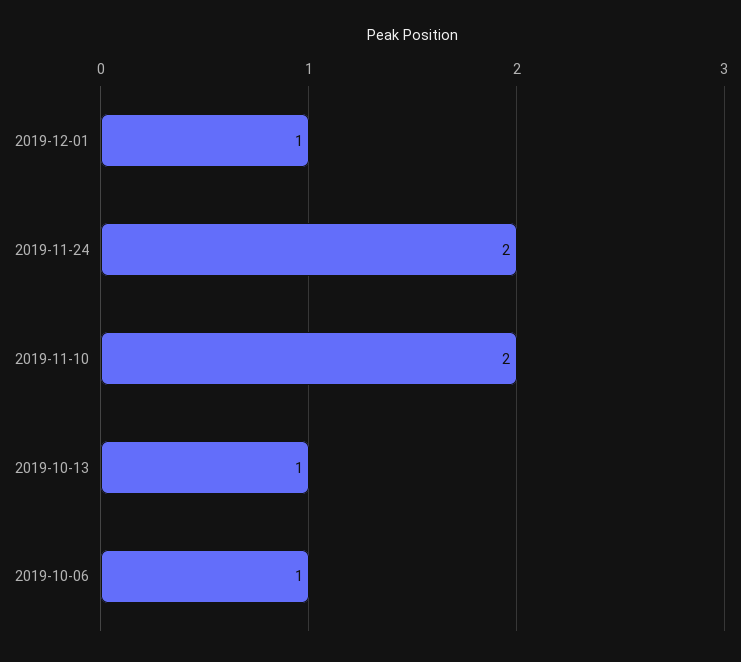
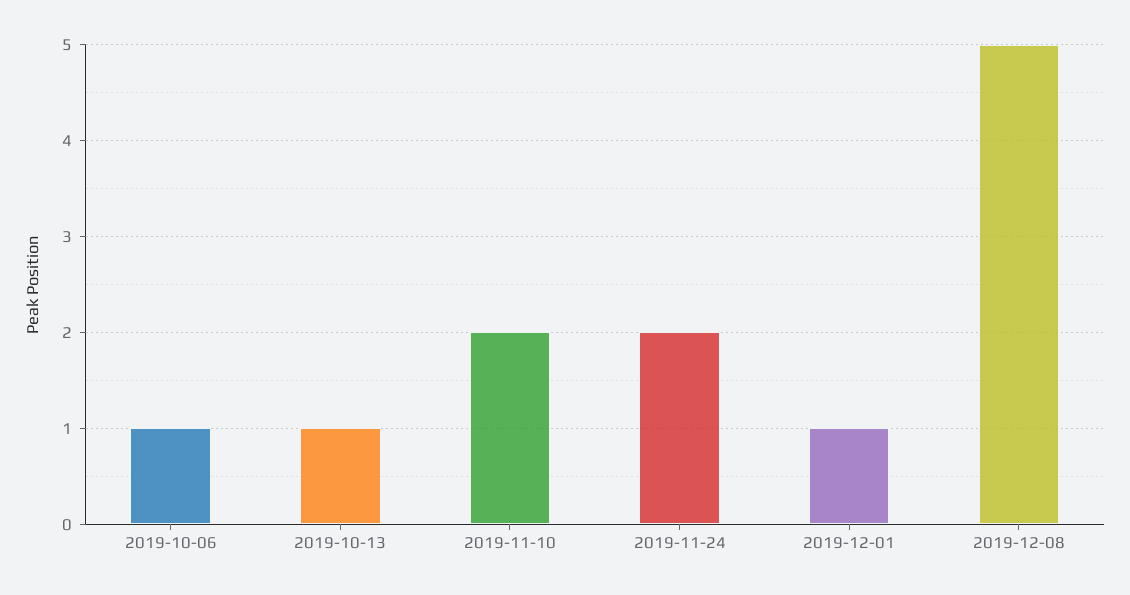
2019-12-08: none -> 5

